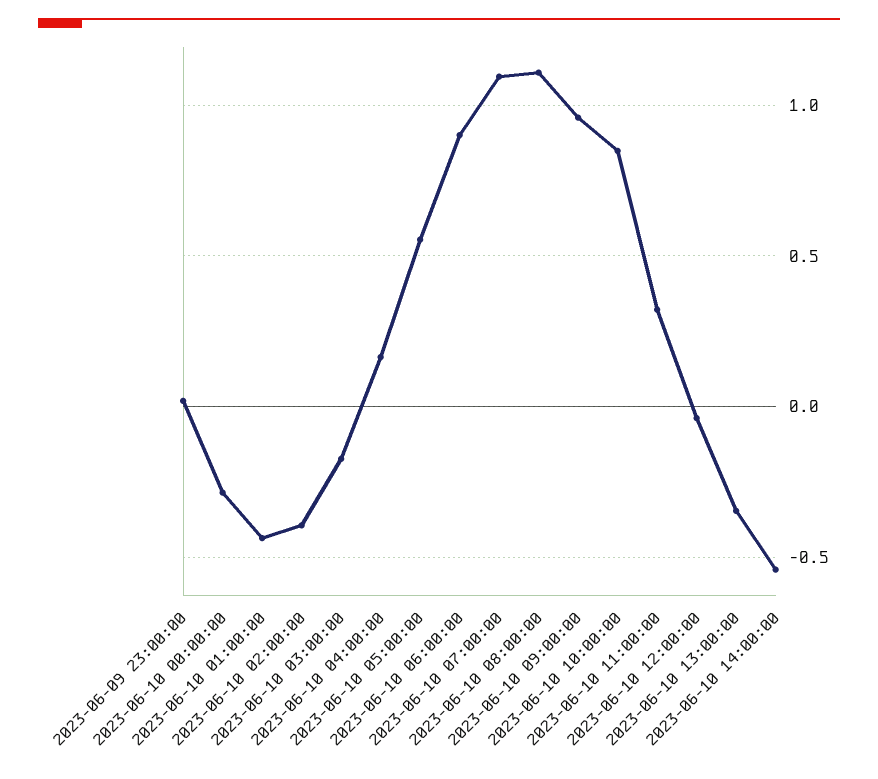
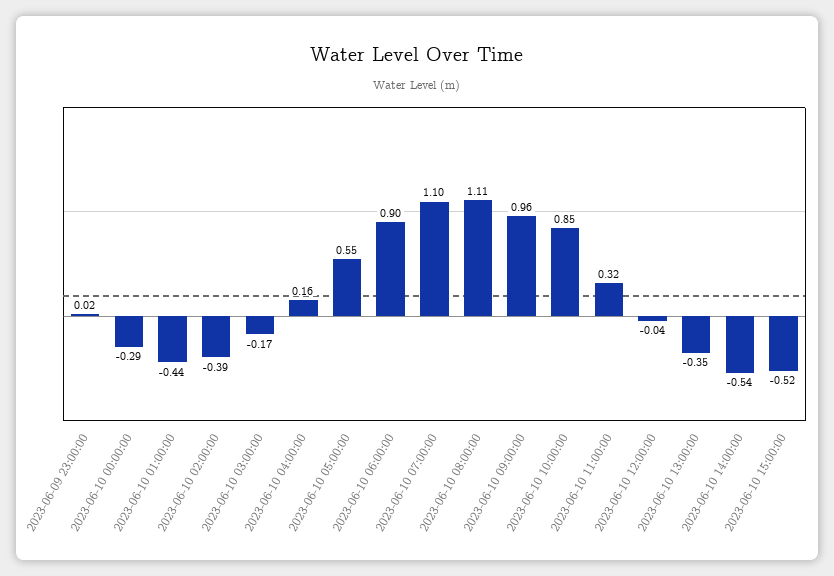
2023-06-10 15:00:00: none -> -0.52

